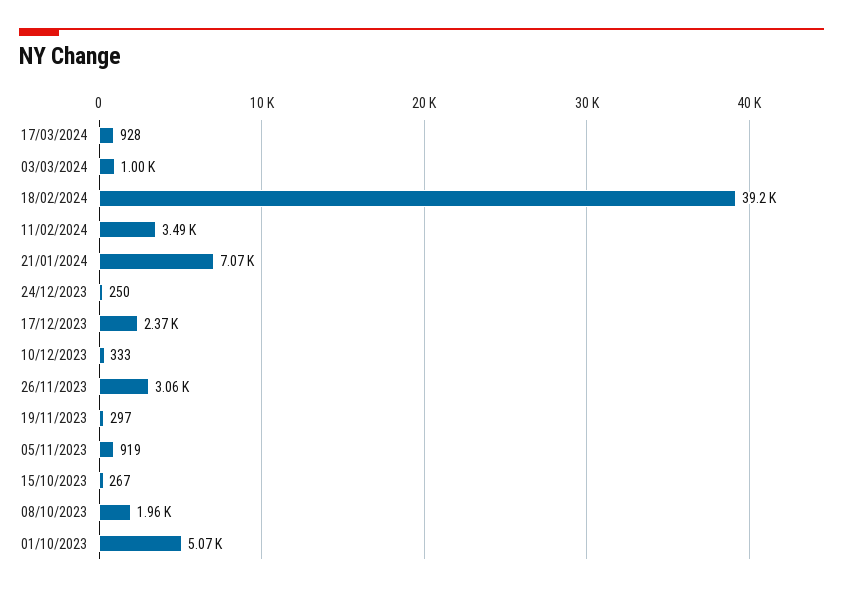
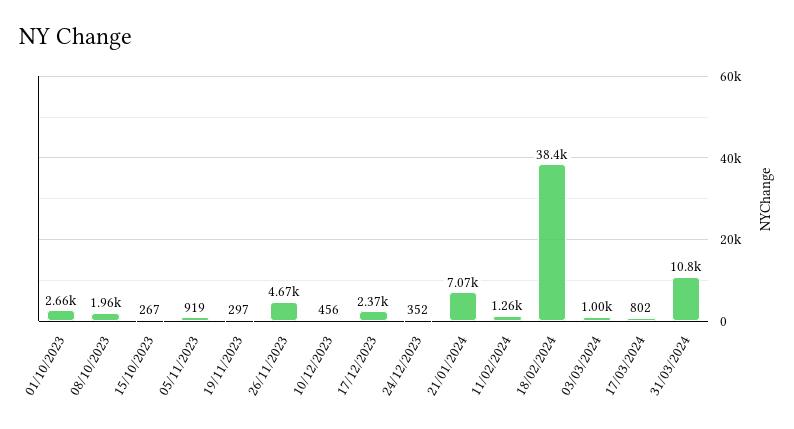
17/03/2024: 928 -> 802
18/02/2024: 39200 -> 38400
11/02/2024: 3490 -> 1260
24/12/2023: 250 -> 352
10/12/2023: 333 -> 456
26/11/2023: 3060 -> 4670
01/10/2023: 5070 -> 2660
31/03/2024: none -> 10800

